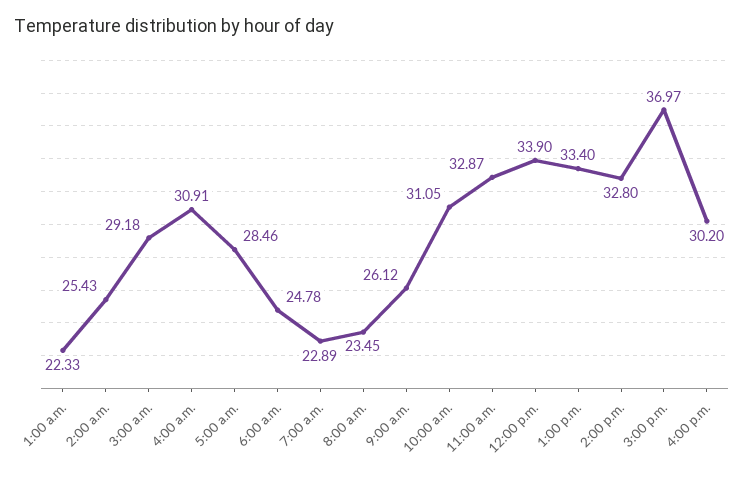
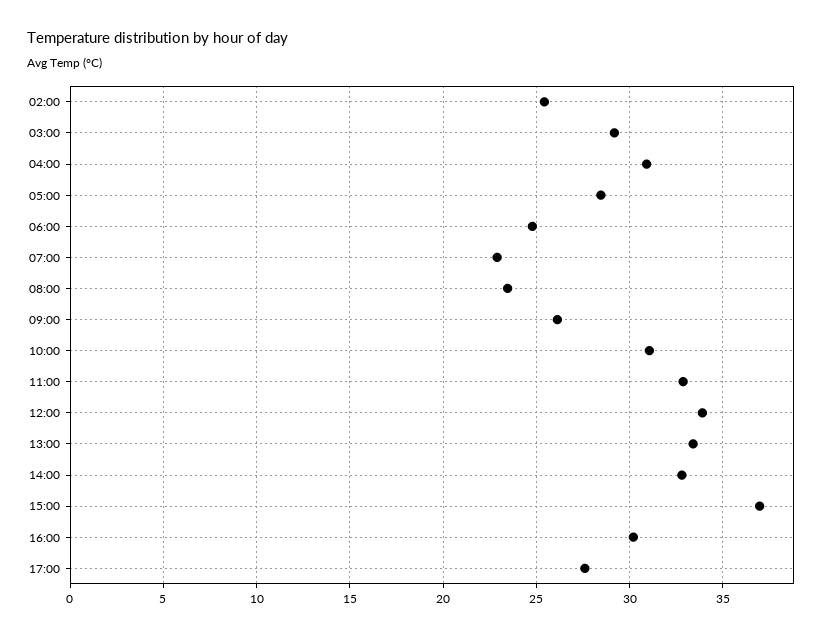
1:00 a.m.: 22.33 -> none
17:00: none -> 27.5

